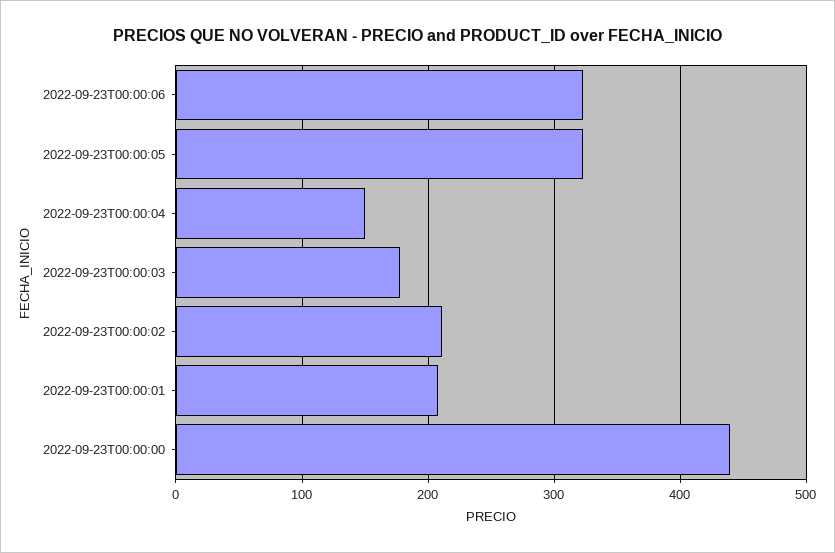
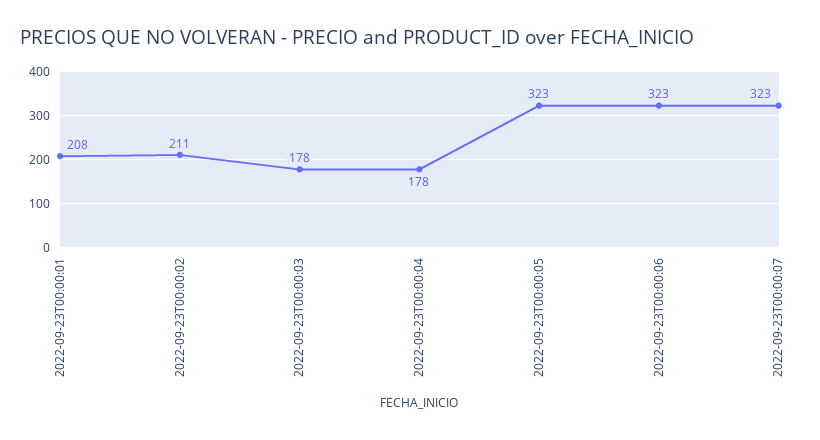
2022-09-23T00:00:04: 150 -> 178
2022-09-23T00:00:00: 440 -> none
2022-09-23T00:00:07: none -> 323

